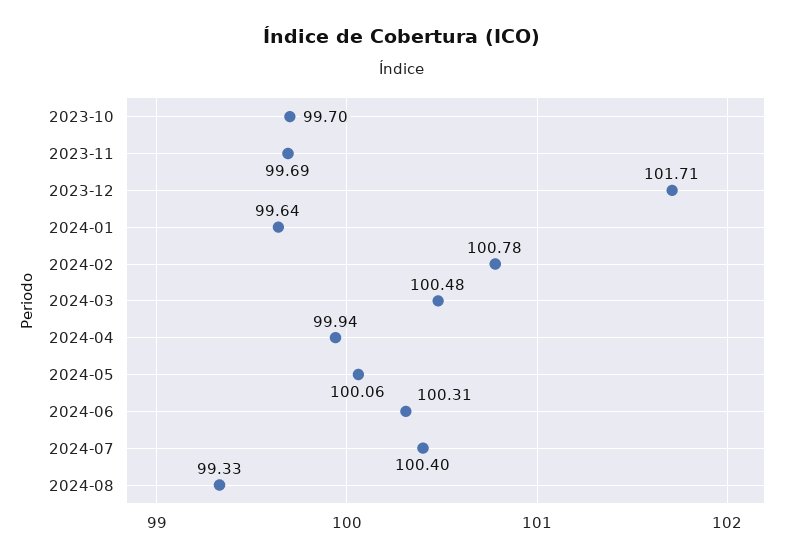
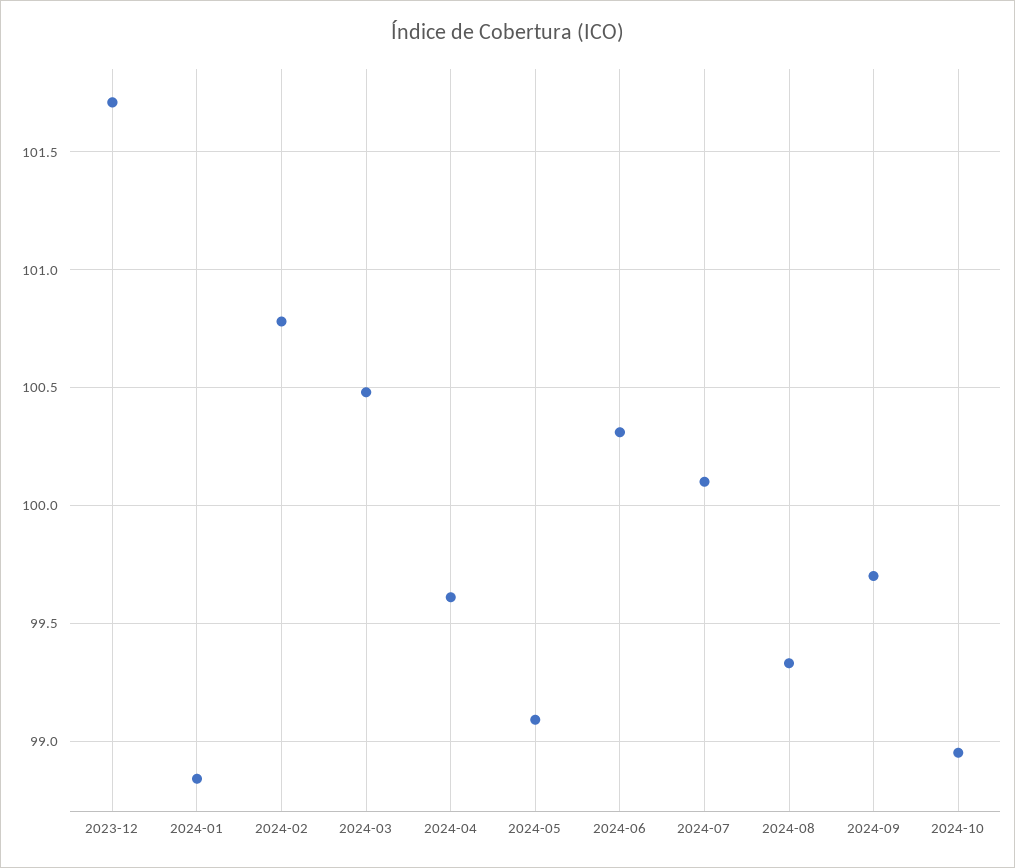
2023-10: 99.7 -> none
2023-11: 99.69 -> none
2024-01: 99.64 -> 98.85
2024-04: 99.94 -> 99.6
2024-05: 100.06 -> 99.1
2024-07: 100.4 -> 100.1
2024-09: none -> 99.7
2024-10: none -> 98.95

